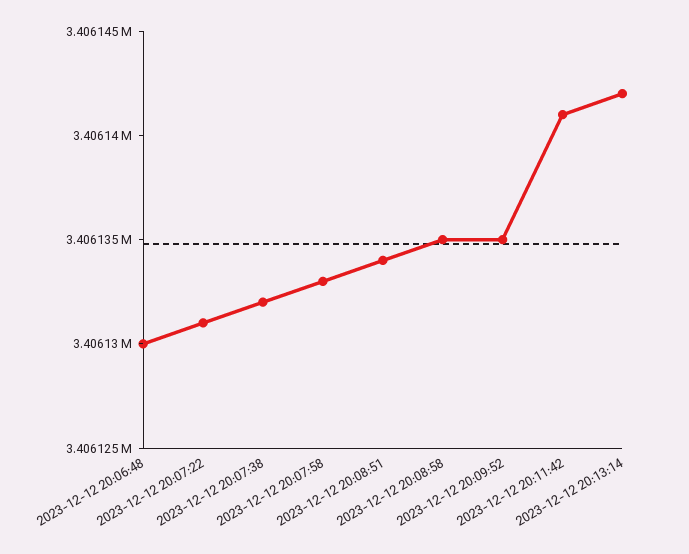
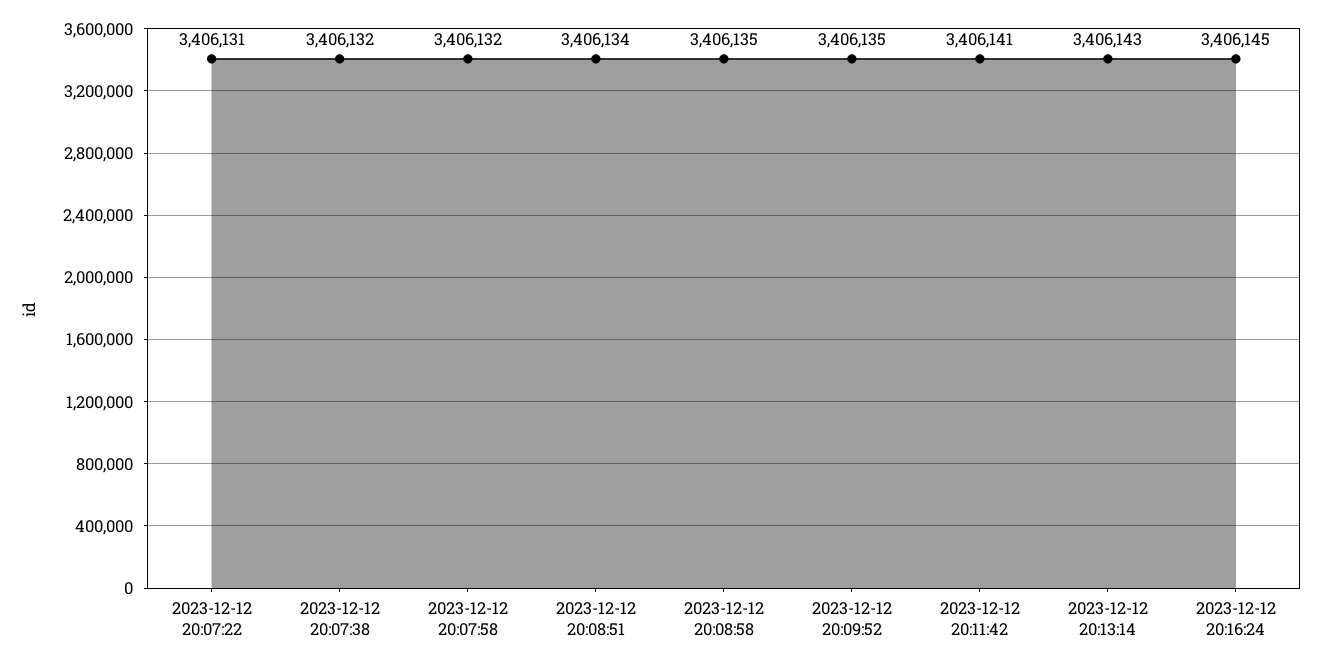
2023-12-12 20:06:48: 3406130 -> none
2023-12-12 20:07:58: 3406133 -> 3406132
2023-12-12 20:13:14: 3406142 -> 3406143
2023-12-12 20:16:24: none -> 3406145

